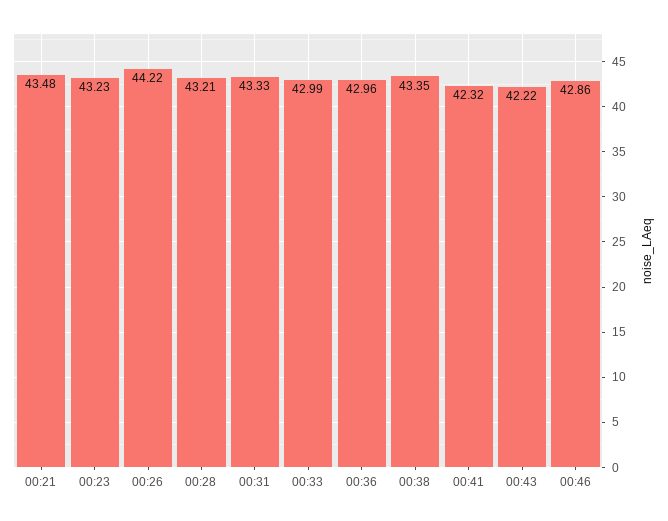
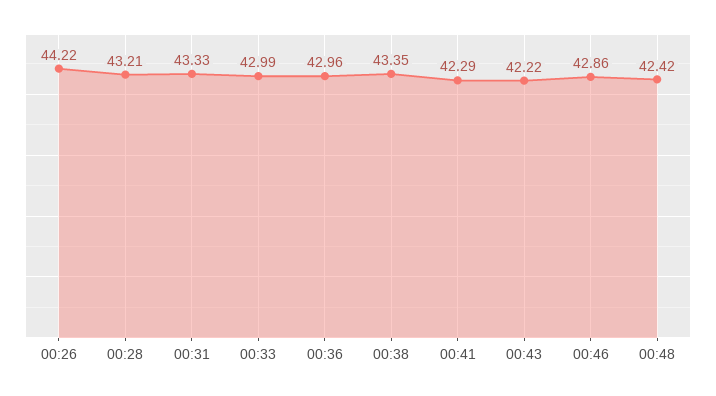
00:21: 43.48 -> none
00:23: 43.23 -> none
00:41: 42.32 -> 42.29
00:48: none -> 42.42

